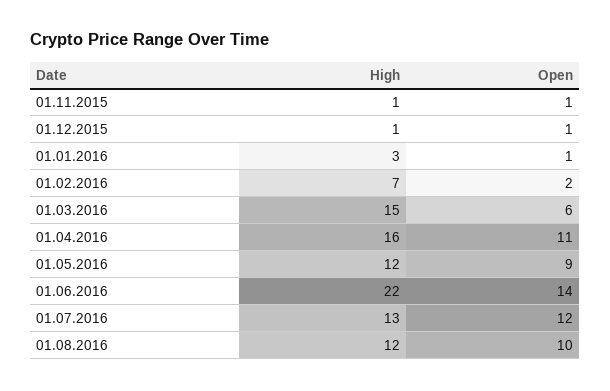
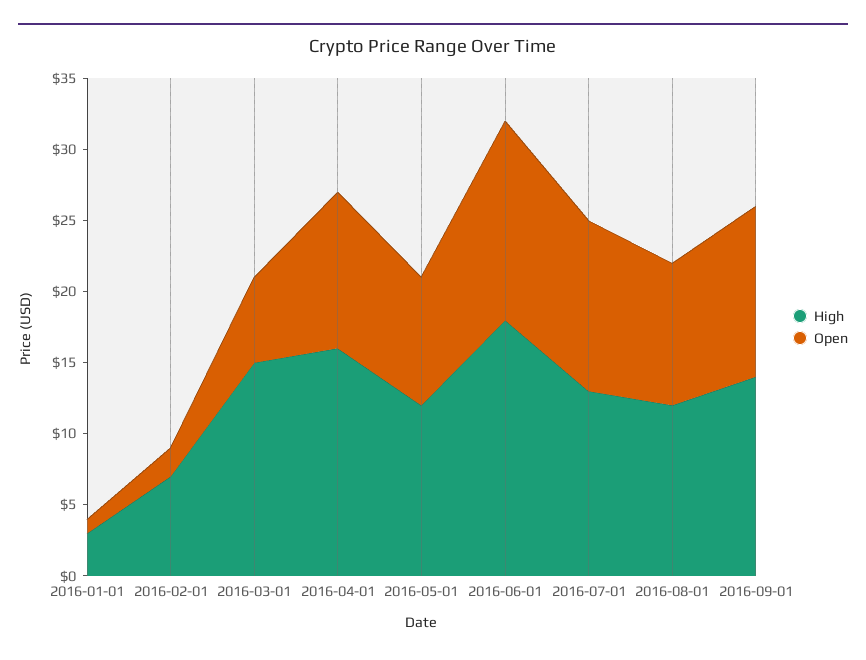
High, 01.11.2015: 1 -> none
Open, 01.11.2015: 1 -> none
High, 01.12.2015: 1 -> none
Open, 01.12.2015: 1 -> none
High, 01.06.2016: 22 -> 18
High, 2016-09-01: none -> 14
Open, 2016-09-01: none -> 12

